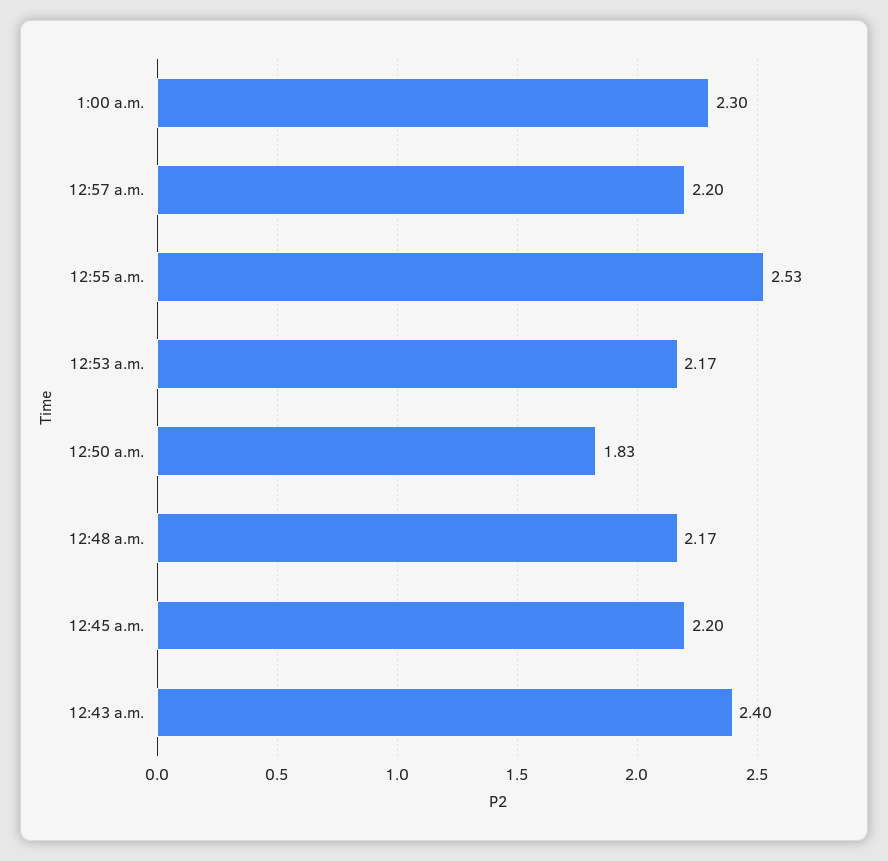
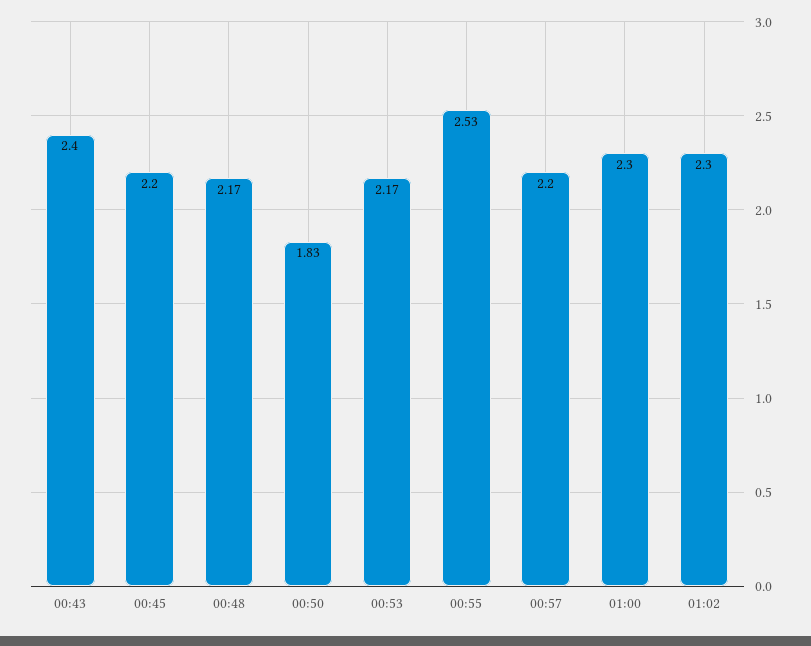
01:02: none -> 2.3

